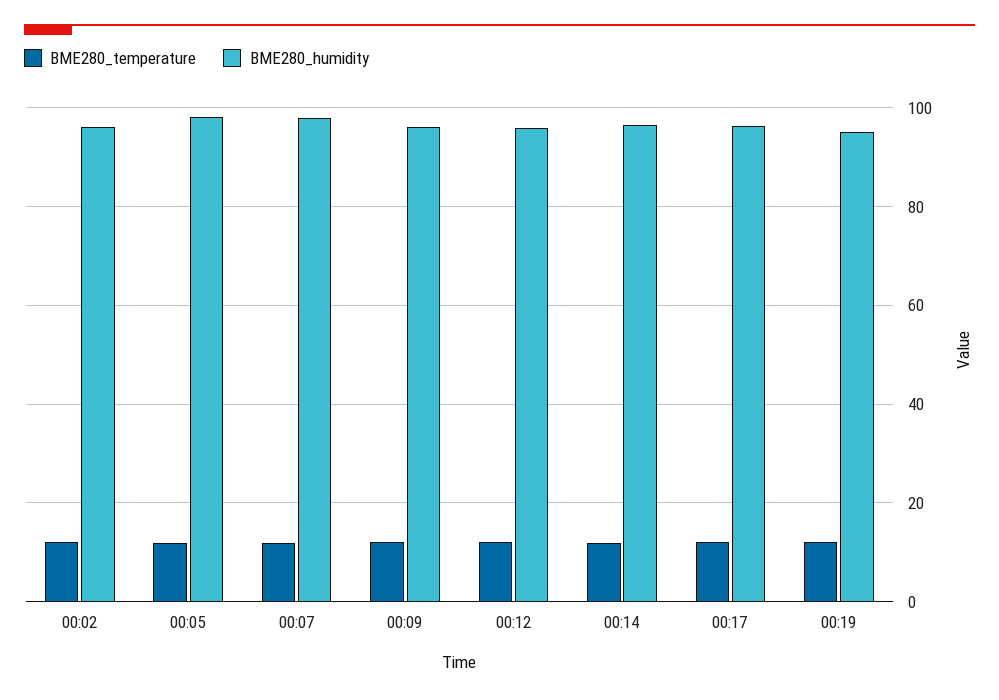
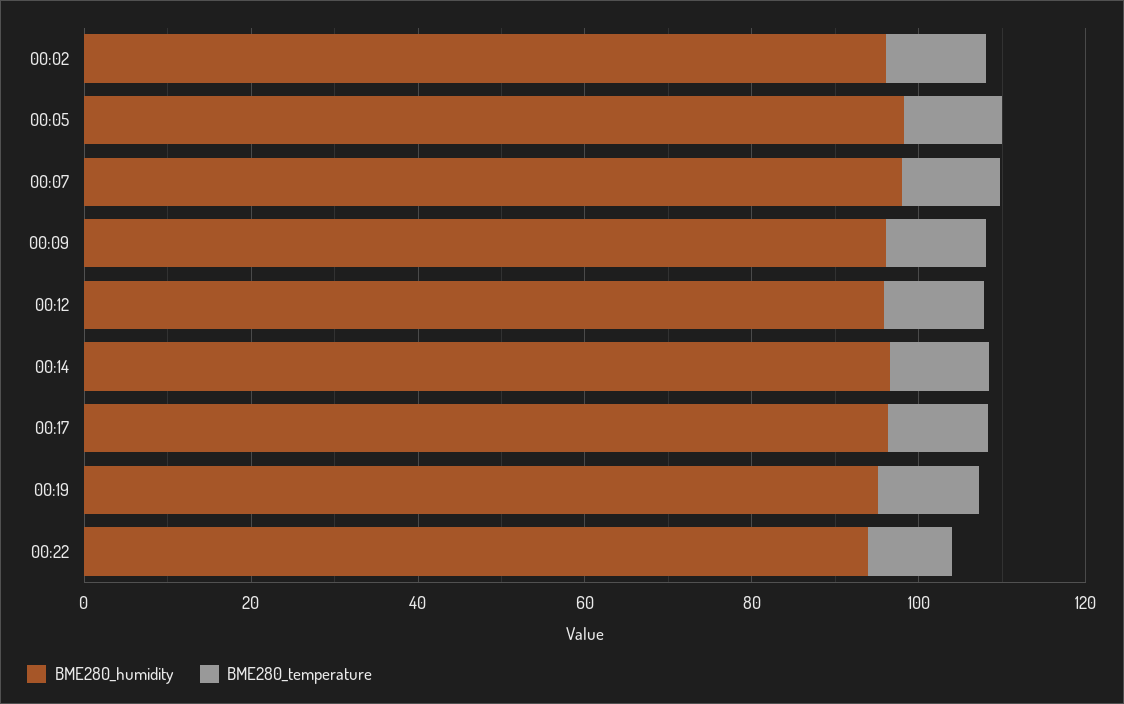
BME280_humidity, 00:22: none -> 95
BME280_temperature, 00:22: none -> 10

